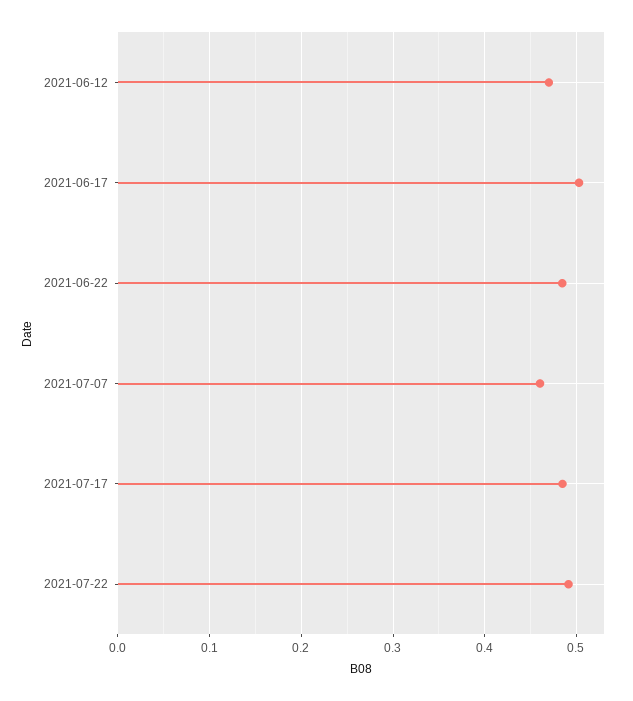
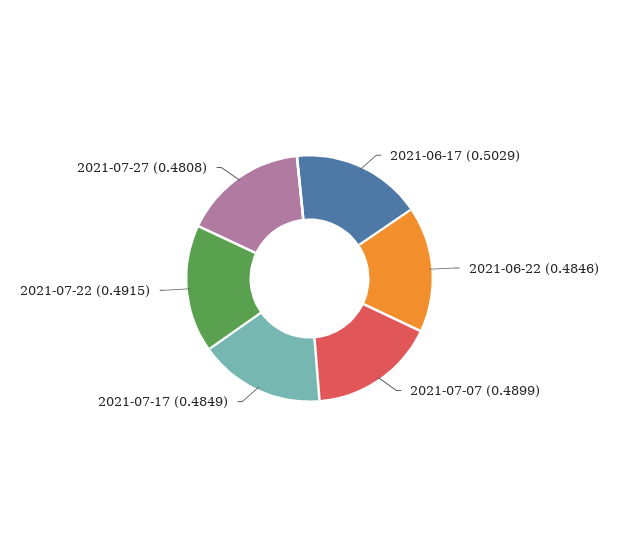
2021-06-12: 0.47 -> none
2021-07-07: 0.46 -> 0.4899
2021-07-27: none -> 0.4808

